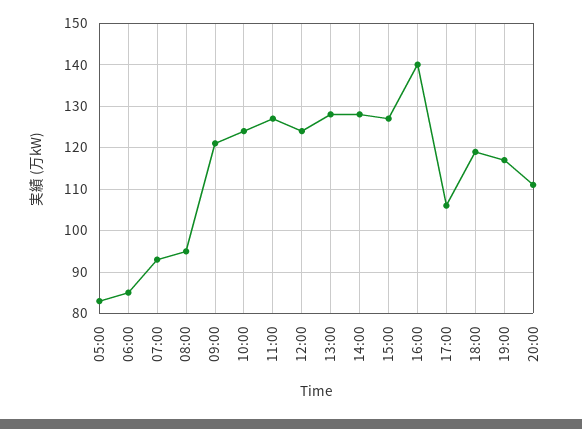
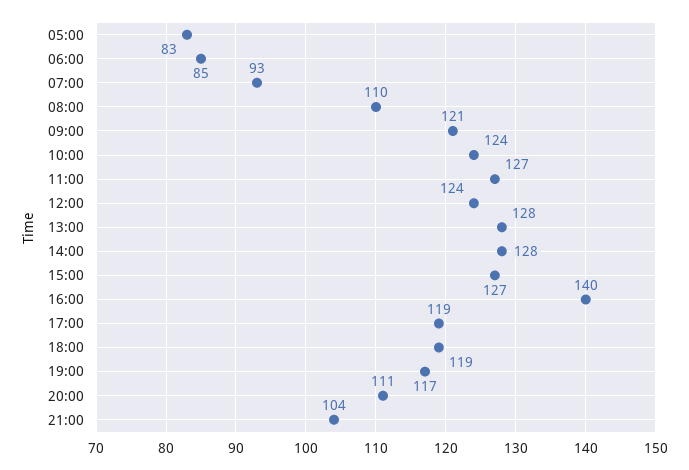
08:00: 95 -> 110
17:00: 105 -> 119
21:00: none -> 104

